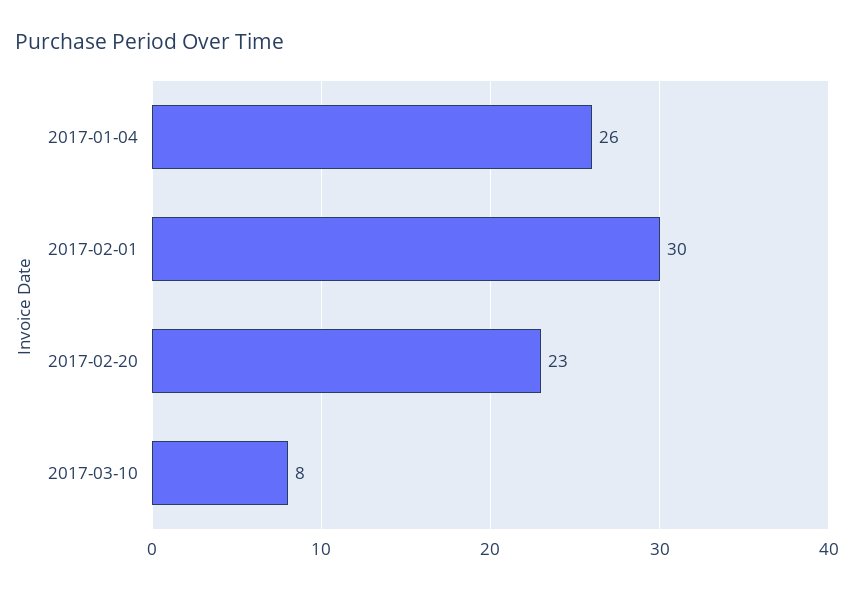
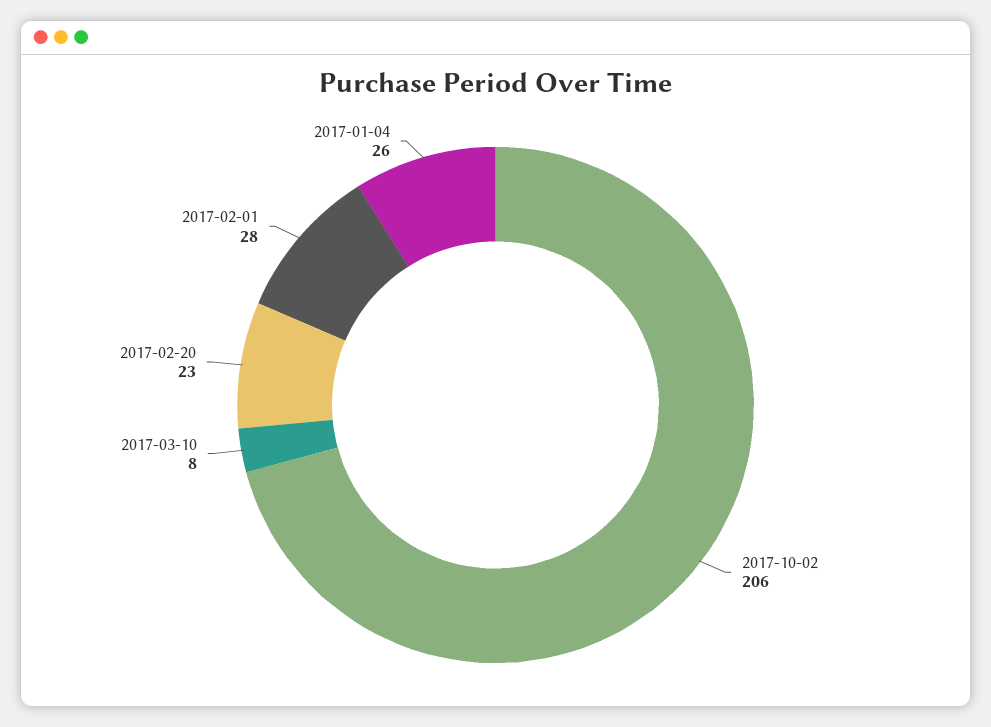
2017-02-01: 30 -> 28
2017-10-02: none -> 206

